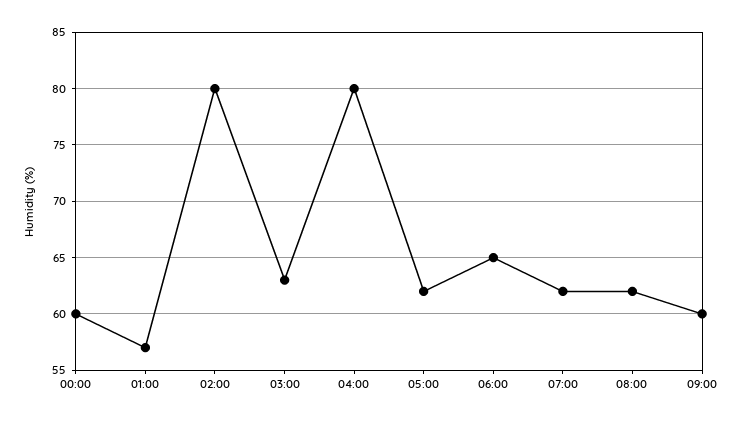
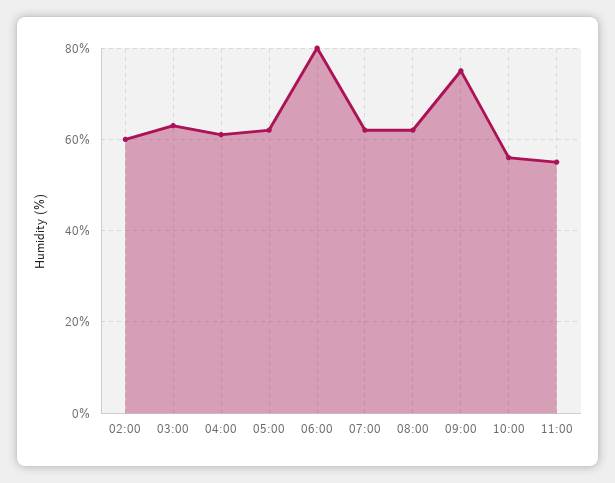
00:00: 60 -> none
01:00: 57 -> none
02:00: 80 -> 60
04:00: 80 -> 60
06:00: 65 -> 80
09:00: 60 -> 75
10:00: none -> 55
11:00: none -> 55

